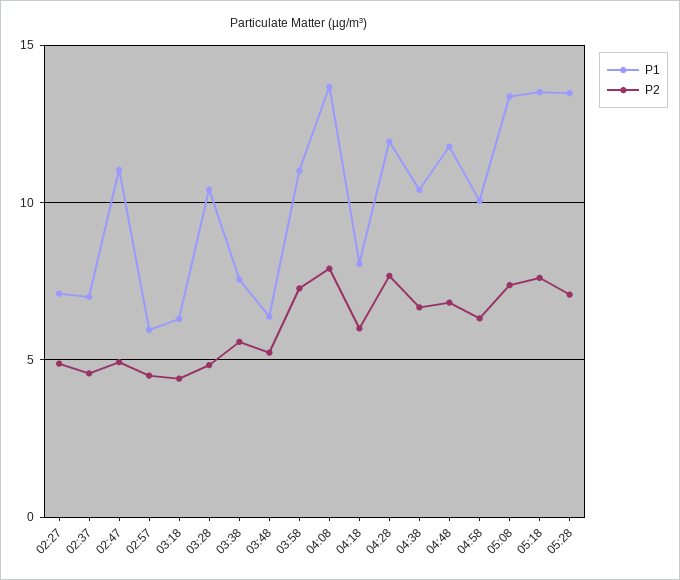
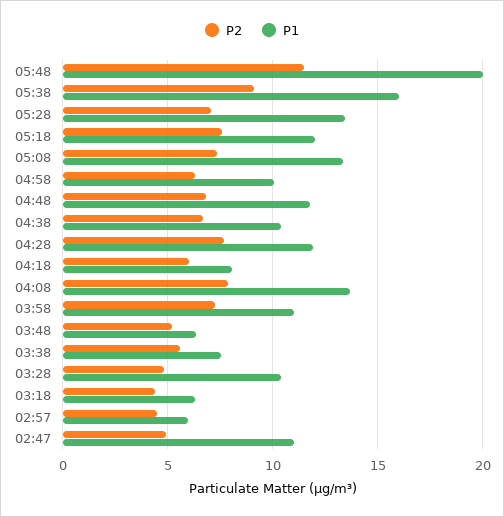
P1, 02:27: 7 -> none
P2, 02:27: 5 -> none
P1, 02:37: 7 -> none
P2, 02:37: 4.5 -> none
P1, 05:18: 13.5 -> 12
P2, 05:48: none -> 11.5
P1, 05:48: none -> 20
P2, 05:38: none -> 9
P1, 05:38: none -> 16

